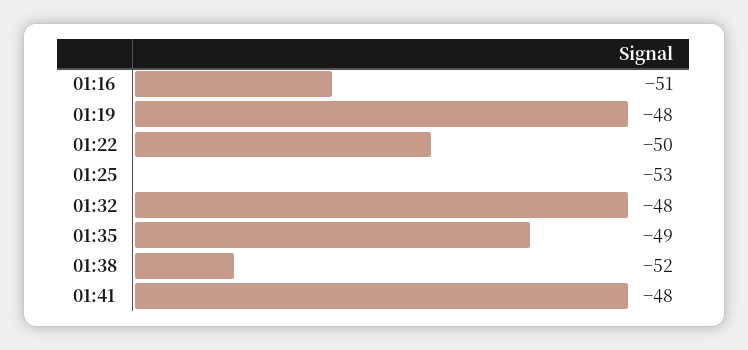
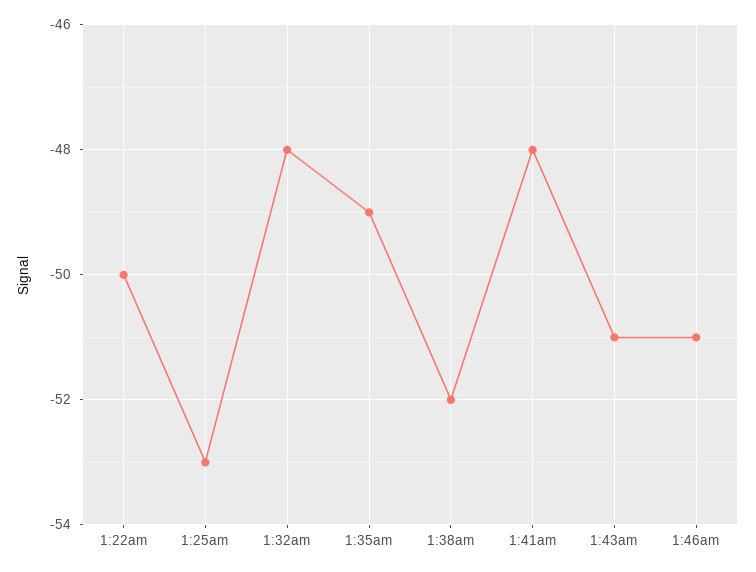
01:16: -51 -> none
01:19: -48 -> none
1:43am: none -> -51
1:46am: none -> -51

